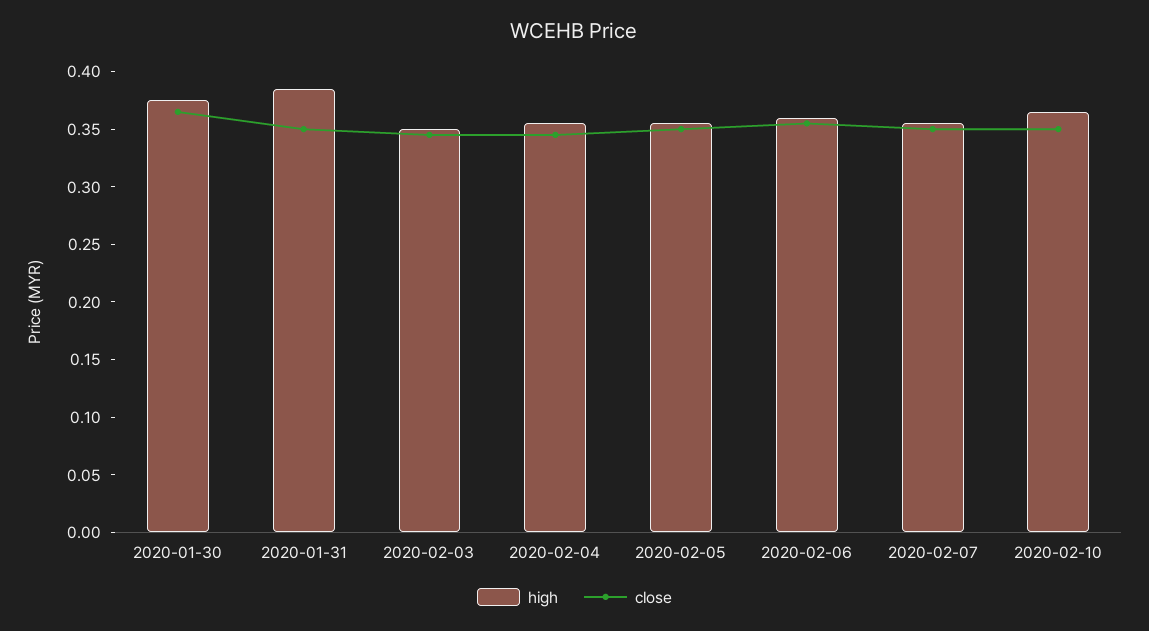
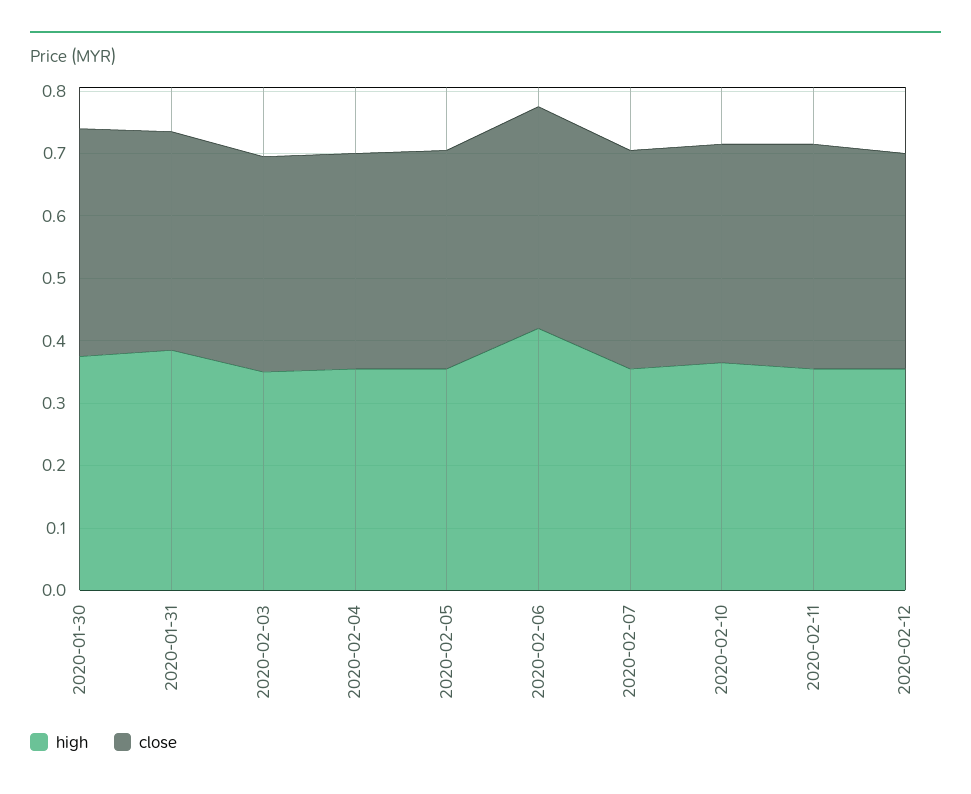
high, 2020-02-06: 0.36 -> 0.42
high, 2020-02-11: none -> 0.36
close, 2020-02-11: none -> 0.36
high, 2020-02-12: none -> 0.36
close, 2020-02-12: none -> 0.34

